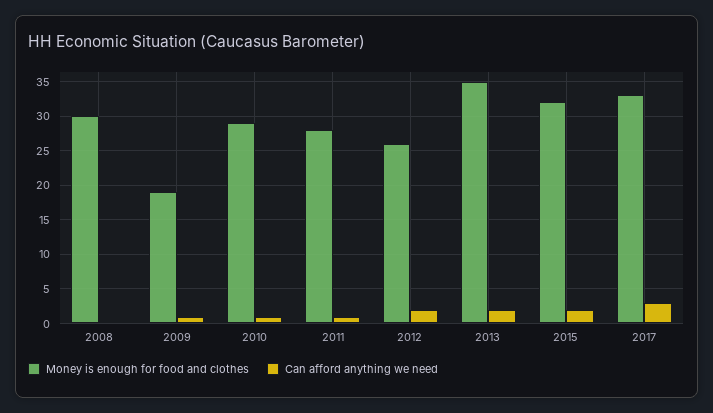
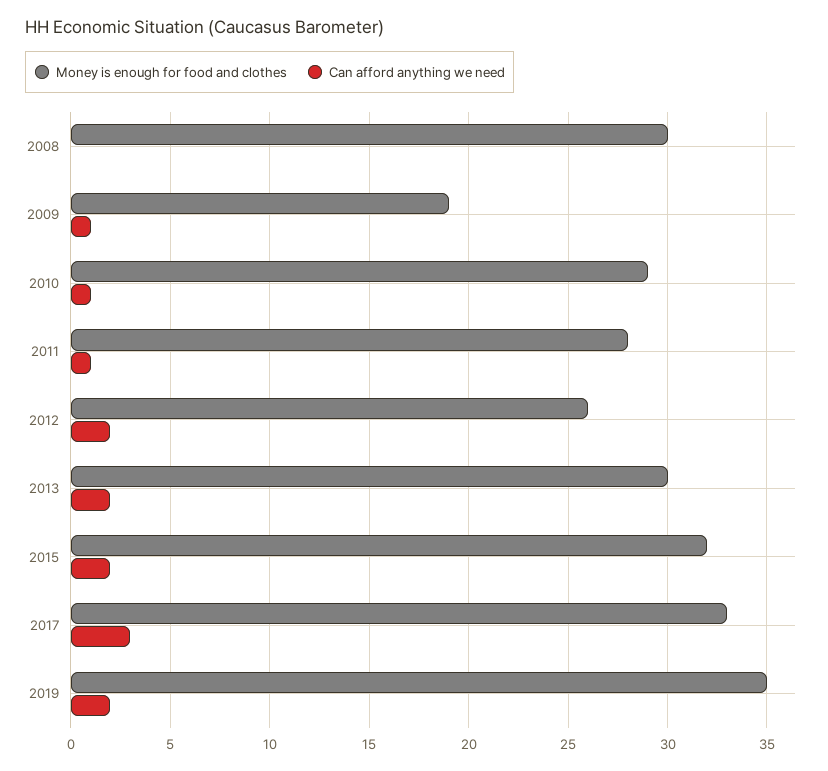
Money is enough for food and clothes, 2013: 35 -> 30
Money is enough for food and clothes, 2019: none -> 35
Can afford anything we need, 2019: none -> 2

